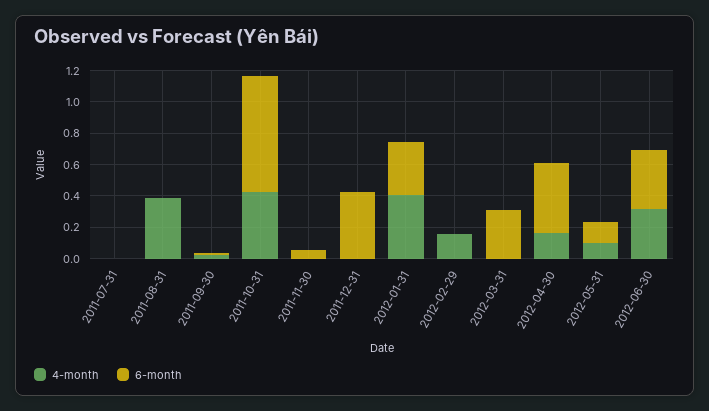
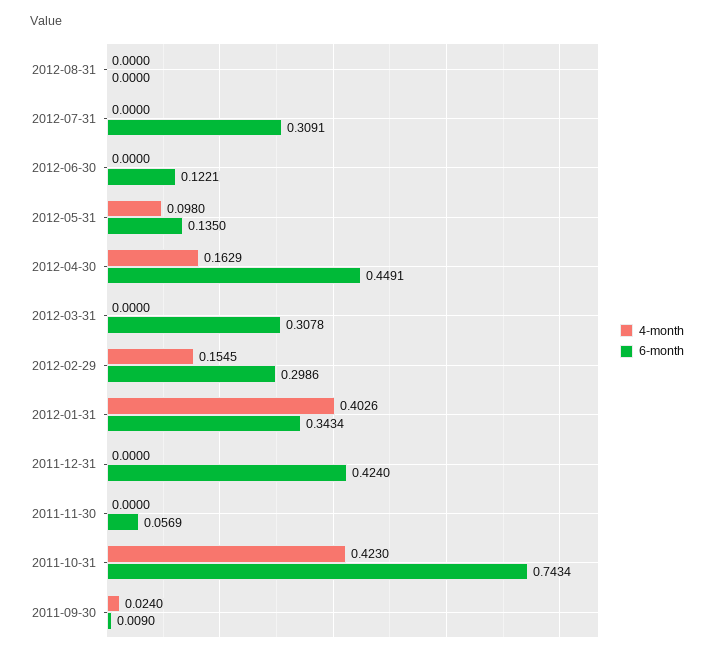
4-month, 2011-07-31: 0 -> none
6-month, 2011-07-31: 0 -> none
4-month, 2011-08-31: 0.4 -> none
6-month, 2011-08-31: 0 -> none
6-month, 2012-02-29: 0 -> 0.2986
4-month, 2012-06-30: 0.3 -> 0
6-month, 2012-06-30: 0.4 -> 0.1221
4-month, 2012-08-31: none -> 0
6-month, 2012-08-31: none -> 0
4-month, 2012-07-31: none -> 0
6-month, 2012-07-31: none -> 0.3091

